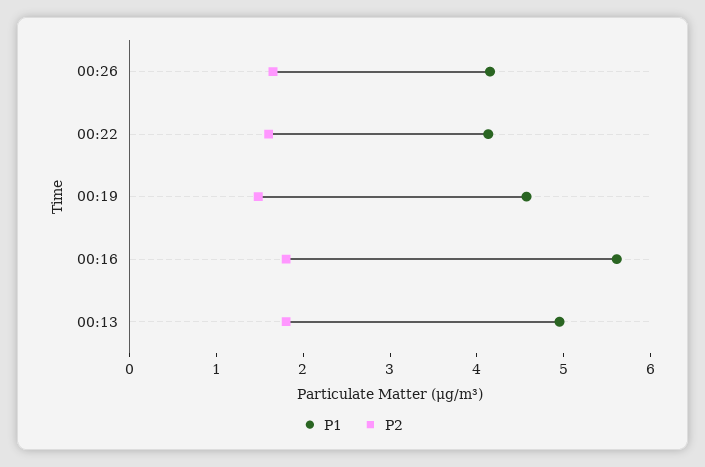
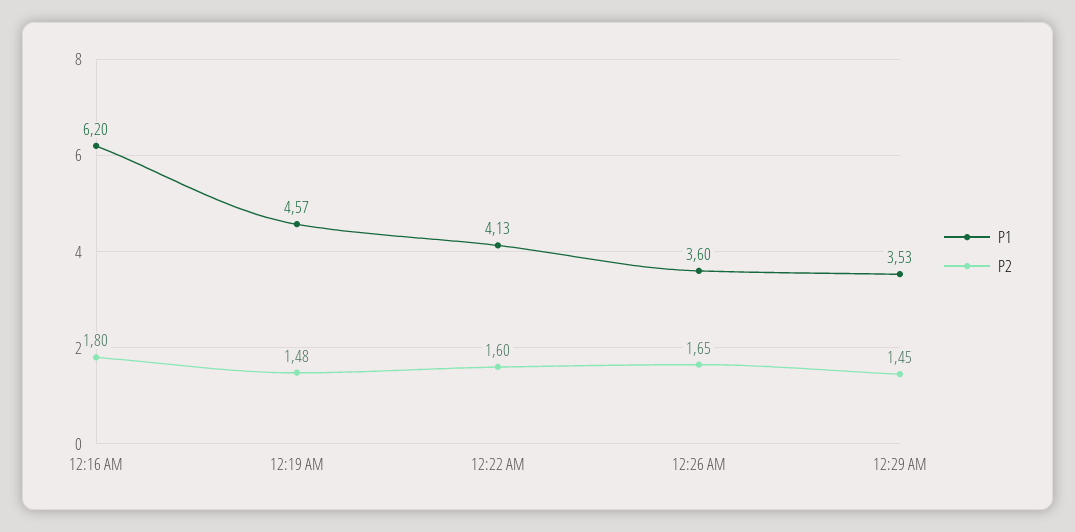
P1, 00:26: 4.2 -> 3.6
P1, 00:16: 5.6 -> 6.2
P1, 00:13: 5 -> none
P2, 00:13: 1.8 -> none
P1, 12:29 AM: none -> 3.53
P2, 12:29 AM: none -> 1.45

